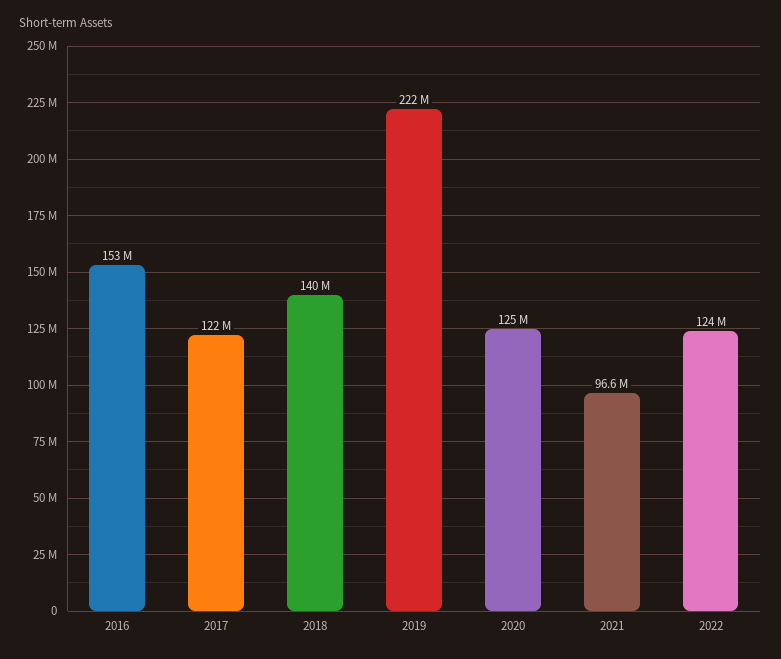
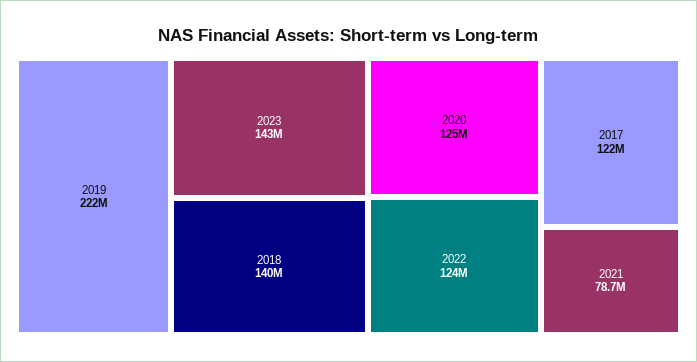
2016: 153000000 -> none
2021: 96600000 -> 78700000
2023: none -> 143000000

